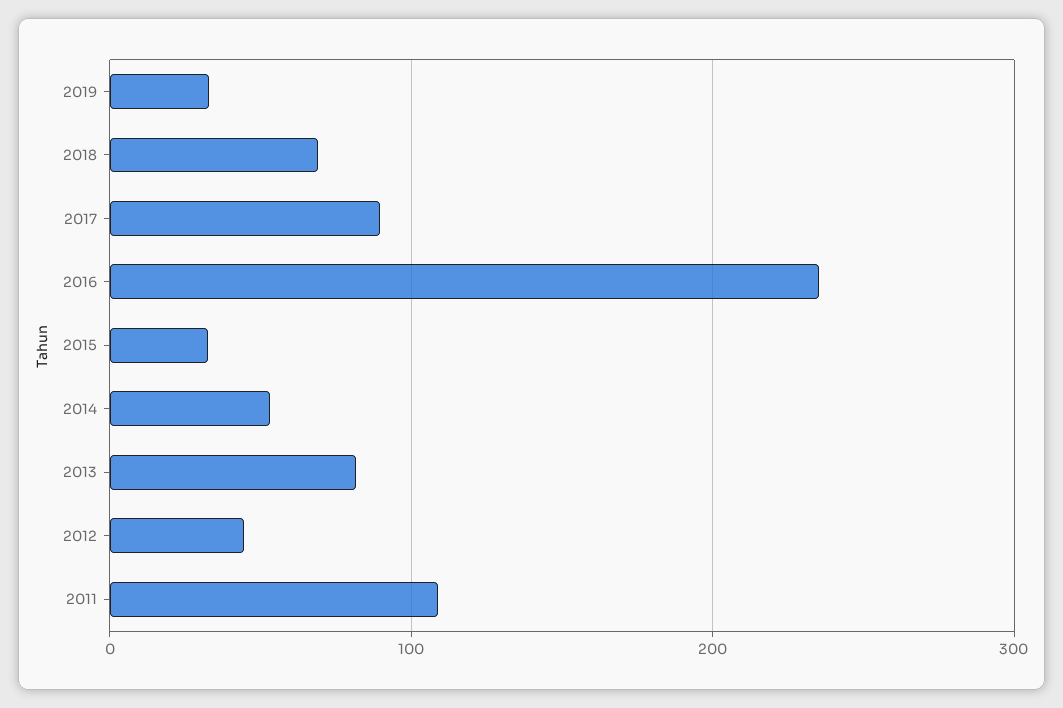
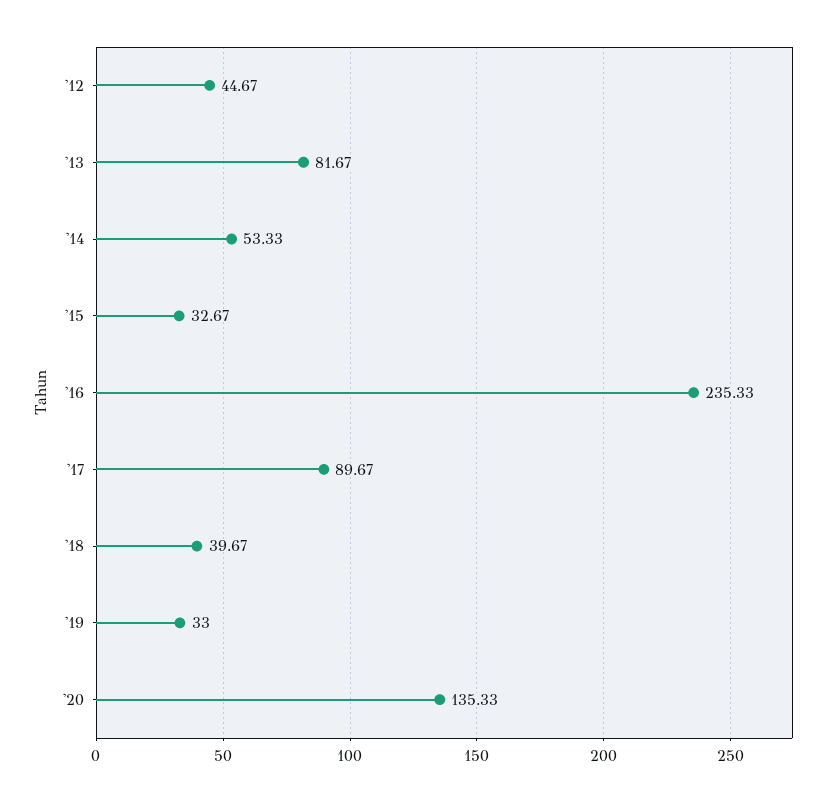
2018: 70 -> 39.67
2011: 110 -> none
'20: none -> 135.33

